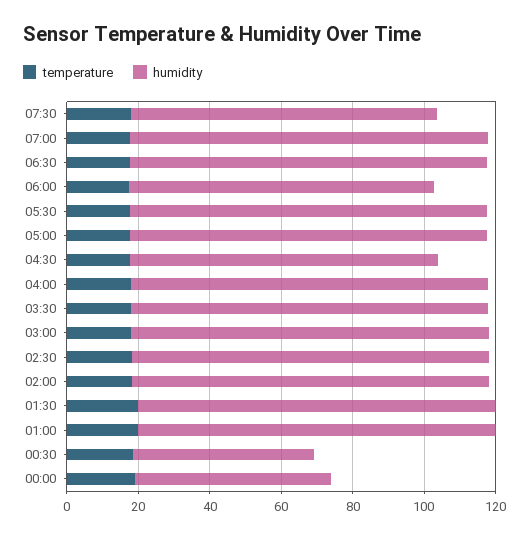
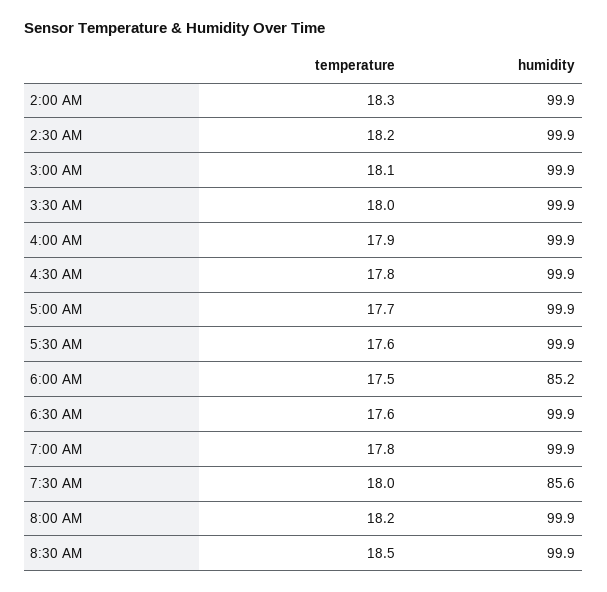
humidity, 04:30: 85 -> 99.9
temperature, 01:30: 20 -> none
humidity, 01:30: 100 -> none
temperature, 01:00: 20 -> none
humidity, 01:00: 100 -> none
temperature, 00:30: 20 -> none
humidity, 00:30: 50 -> none
temperature, 00:00: 20 -> none
humidity, 00:00: 55 -> none
temperature, 8:00 AM: none -> 18.2
humidity, 8:00 AM: none -> 99.9
temperature, 8:30 AM: none -> 18.5
humidity, 8:30 AM: none -> 99.9

